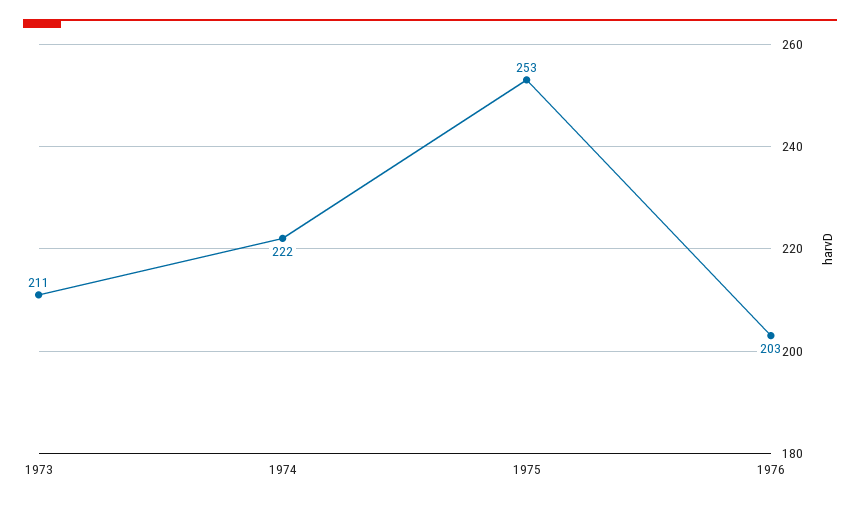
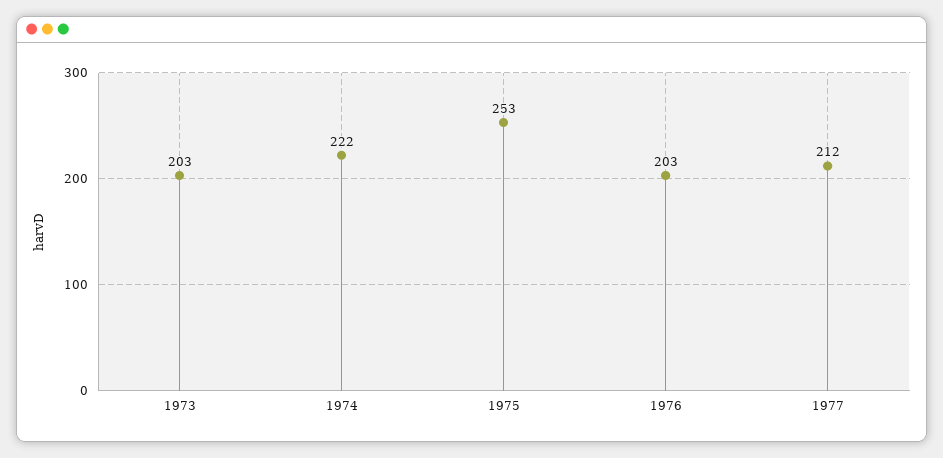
1973: 211 -> 203
1977: none -> 212

